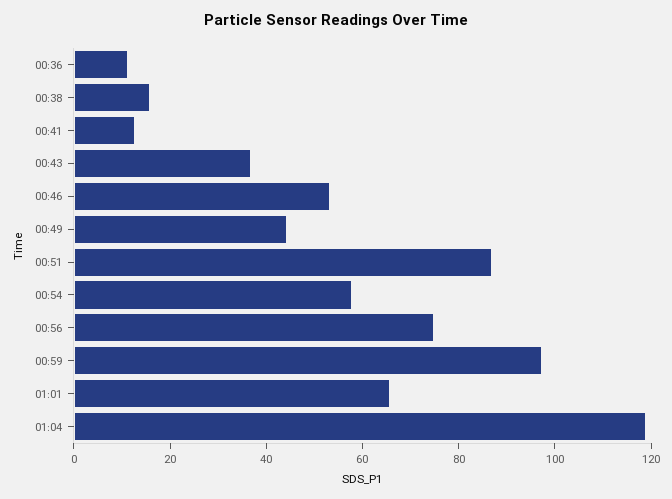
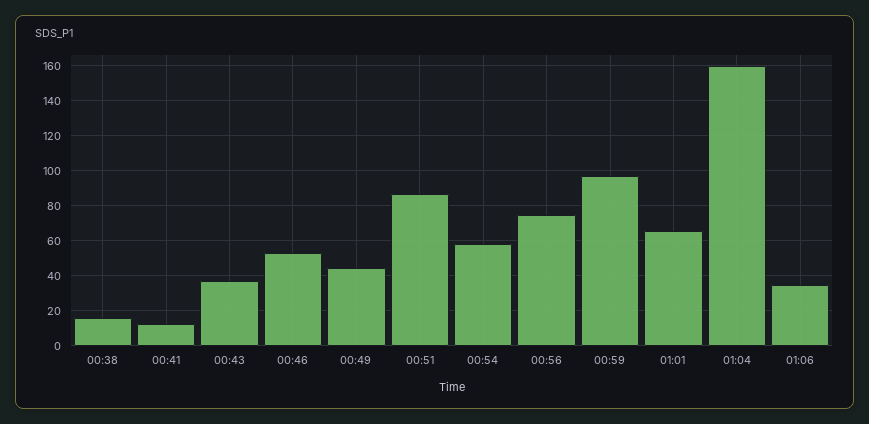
00:36: 10 -> none
01:04: 120 -> 160
01:06: none -> 35

